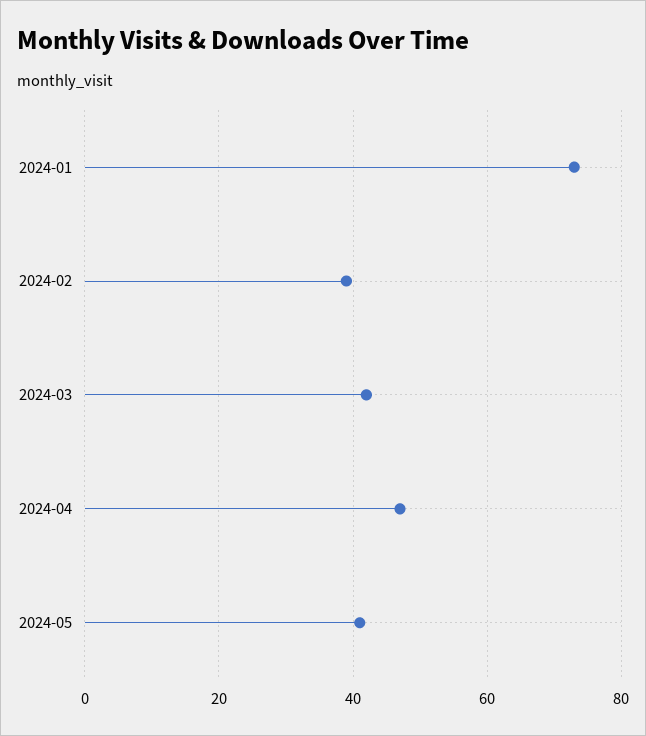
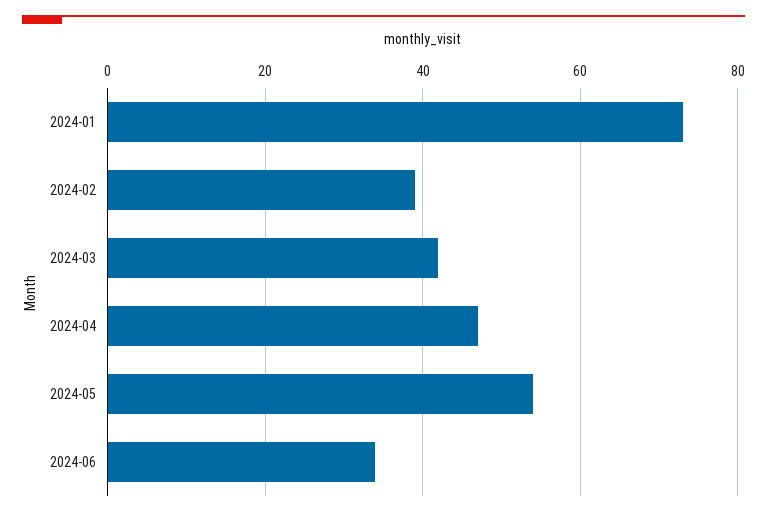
2024-05: 40 -> 55
2024-06: none -> 35

